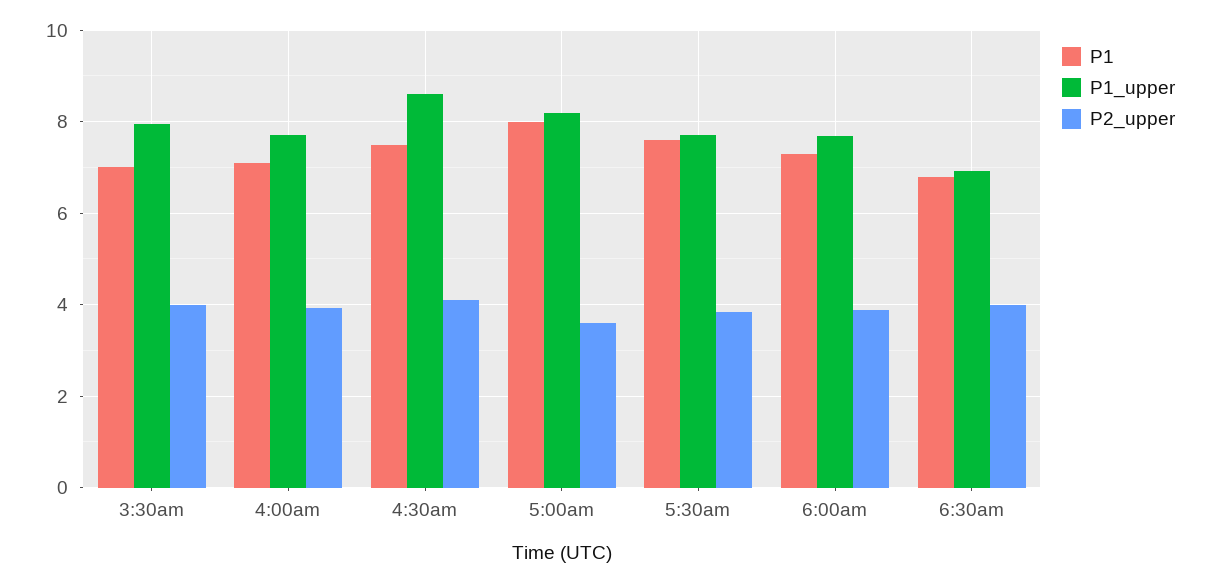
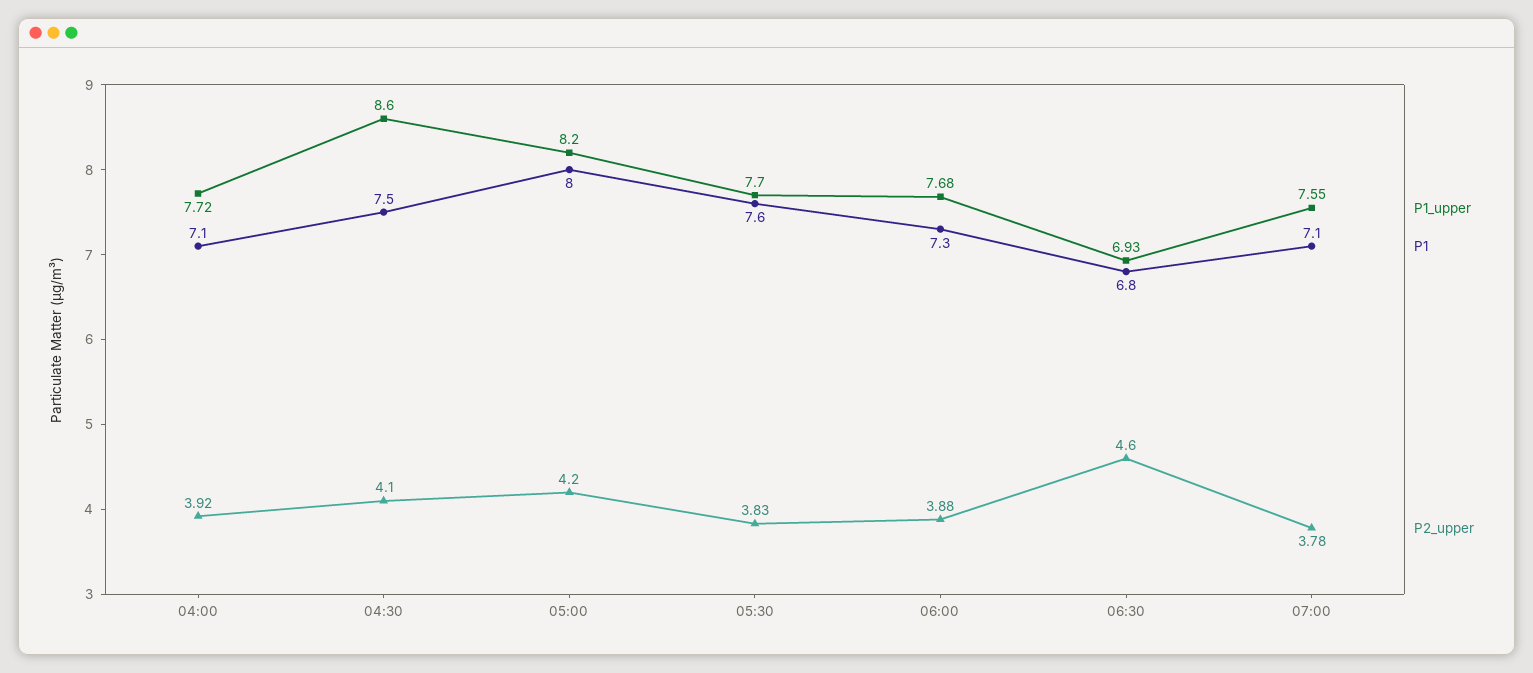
P1, 3:30am: 7 -> none
P1_upper, 3:30am: 8 -> none
P2_upper, 3:30am: 4 -> none
P2_upper, 5:00am: 3.6 -> 4.2
P2_upper, 6:30am: 4 -> 4.6
P1_upper, 07:00: none -> 7.55
P1, 07:00: none -> 7.1
P2_upper, 07:00: none -> 3.78

